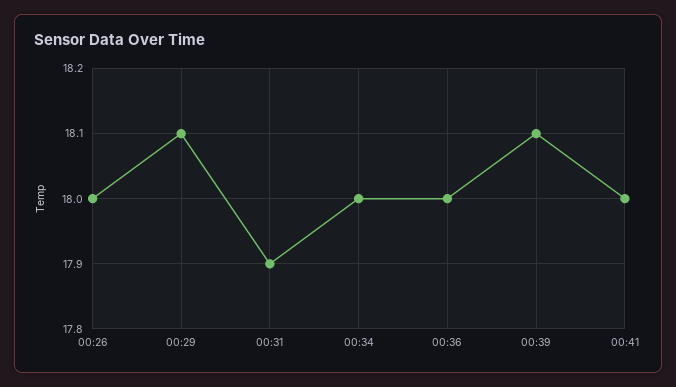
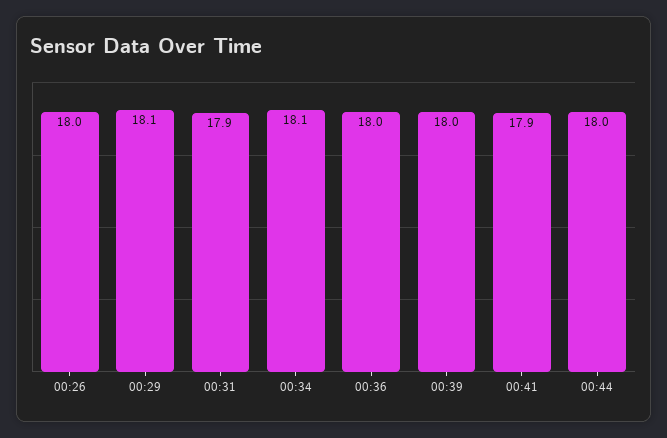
00:34: 18 -> 18.1
00:39: 18.1 -> 18
00:41: 18 -> 17.9
00:44: none -> 18

